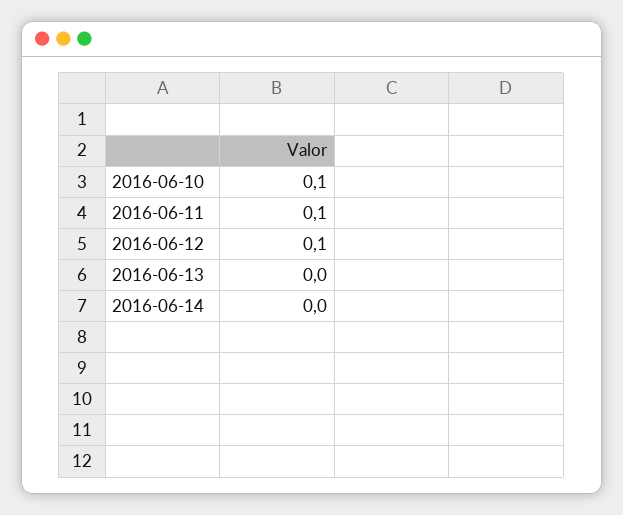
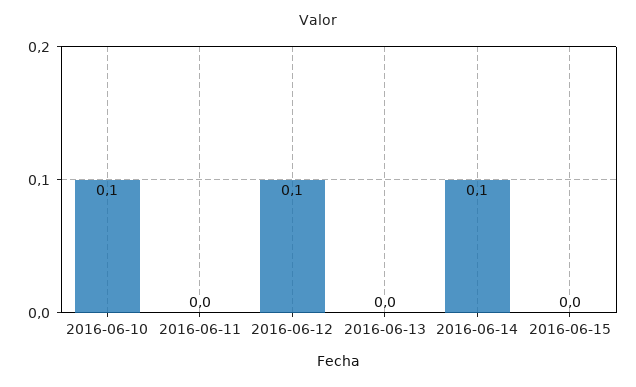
2016-06-11: 0.1 -> 0
2016-06-14: 0 -> 0.1
2016-06-15: none -> 0

